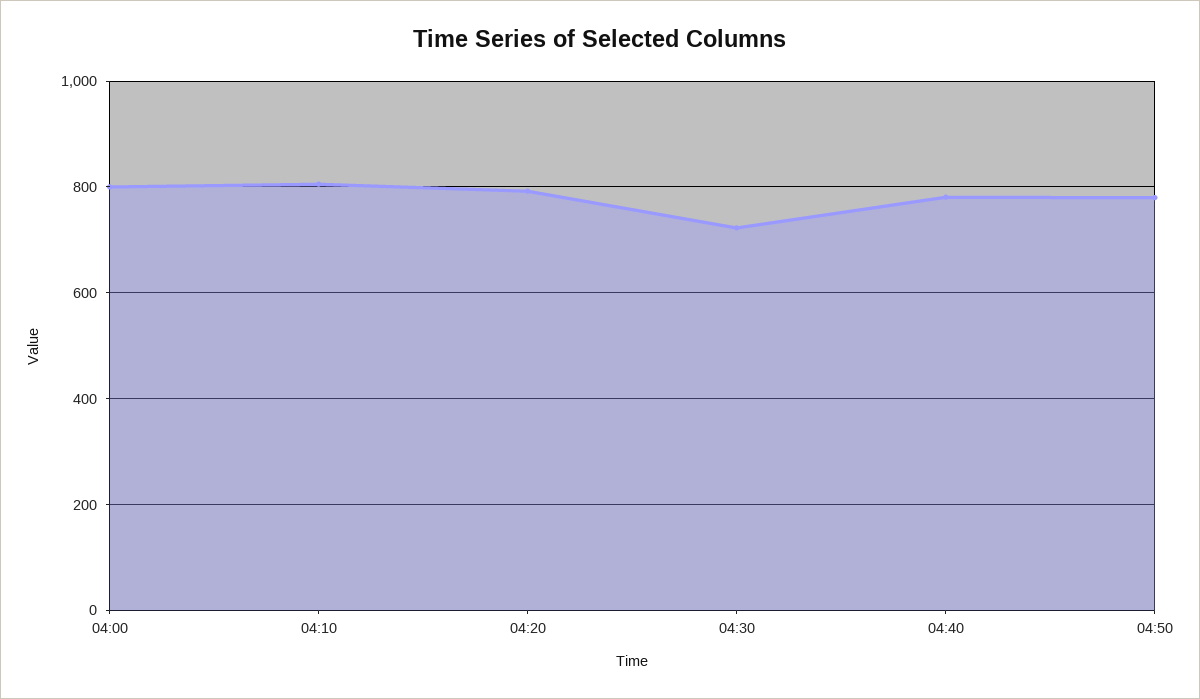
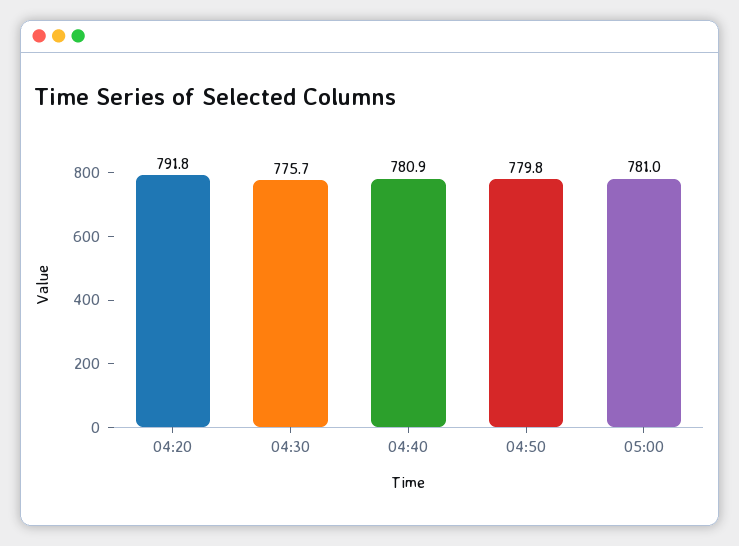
04:00: 800 -> none
04:10: 800 -> none
04:30: 720 -> 775.7
05:00: none -> 781

